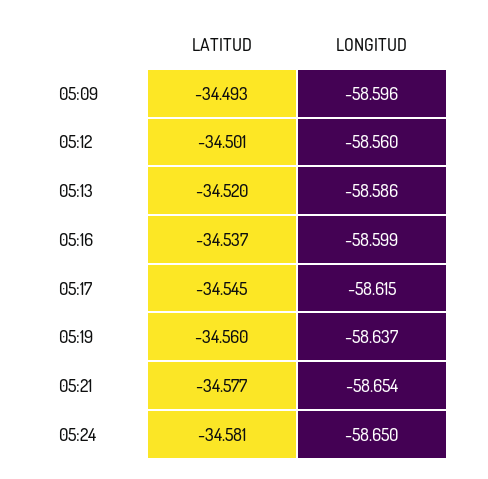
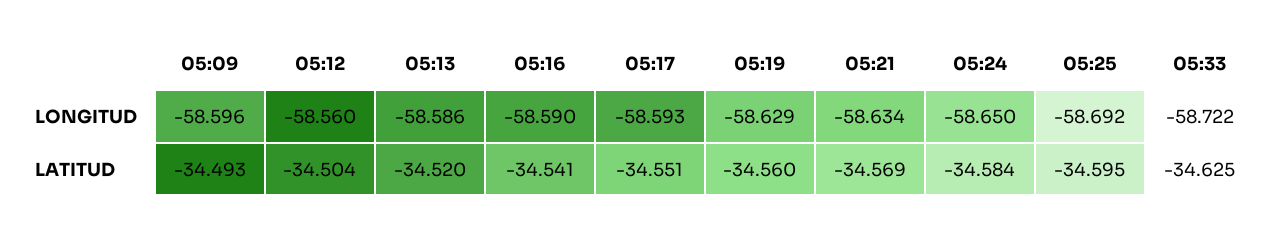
LATITUD, 05:12: -34.501 -> -34.504
LATITUD, 05:16: -34.537 -> -34.541
LONGITUD, 05:16: -58.599 -> -58.59
LATITUD, 05:17: -34.545 -> -34.551
LONGITUD, 05:17: -58.615 -> -58.593
LONGITUD, 05:19: -58.637 -> -58.629
LATITUD, 05:21: -34.577 -> -34.569
LONGITUD, 05:21: -58.654 -> -58.634
LATITUD, 05:24: -34.581 -> -34.584
LONGITUD, 05:25: none -> -58.692
LONGITUD, 05:33: none -> -58.722
LATITUD, 05:25: none -> -34.595
LATITUD, 05:33: none -> -34.625

